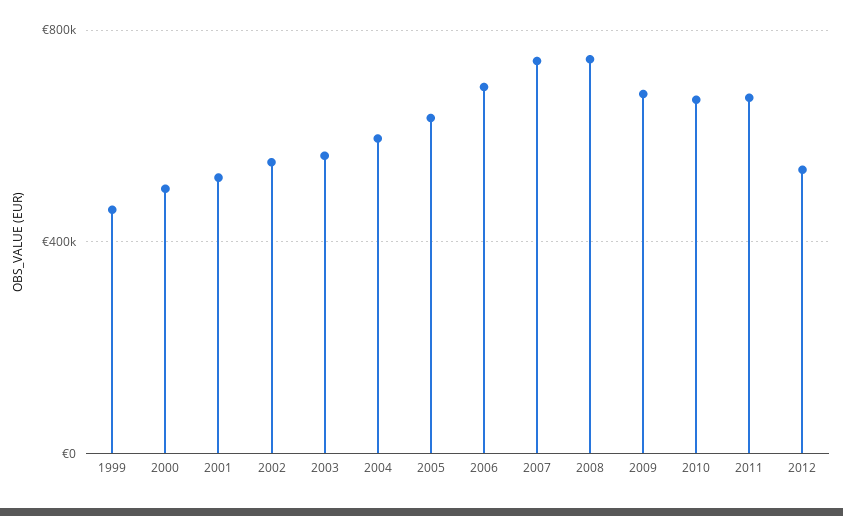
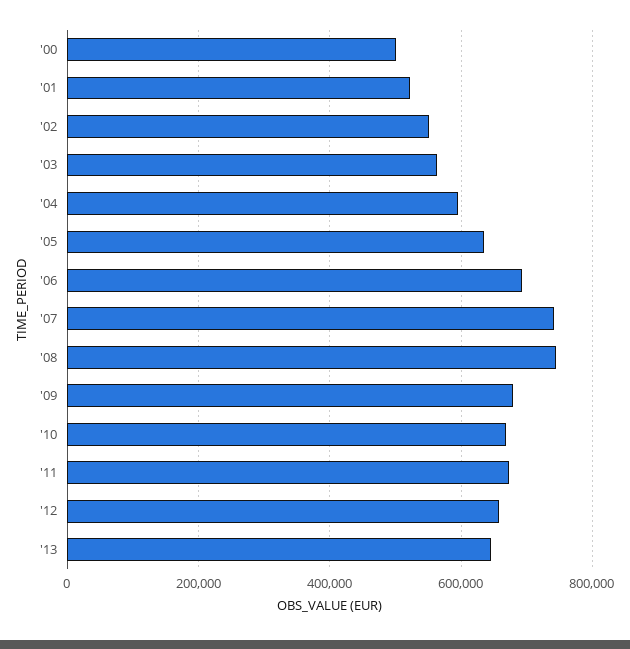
1999: 450000 -> none
2012: 550000 -> 660000
'13: none -> 640000

